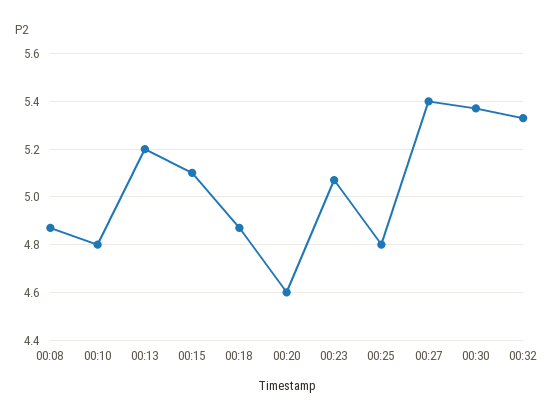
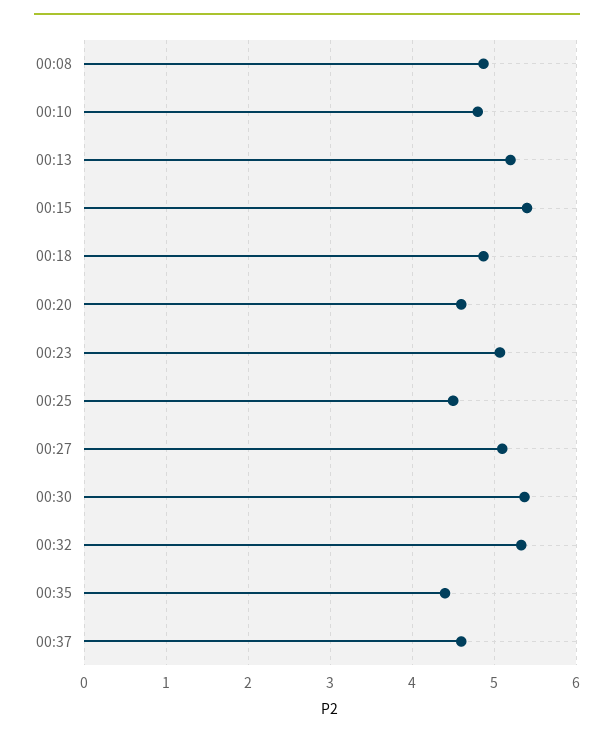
00:15: 5.1 -> 5.4
00:25: 4.8 -> 4.5
00:27: 5.4 -> 5.1
00:35: none -> 4.4
00:37: none -> 4.6

